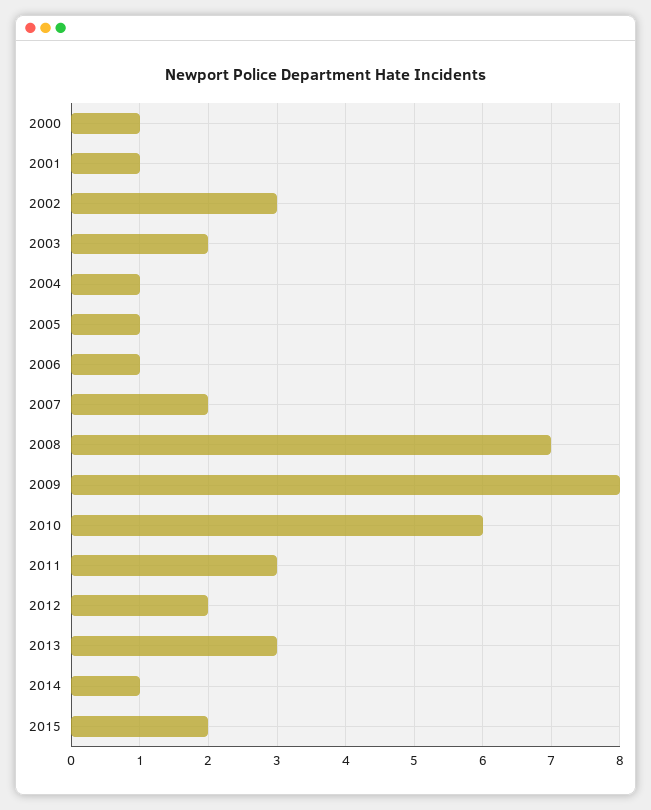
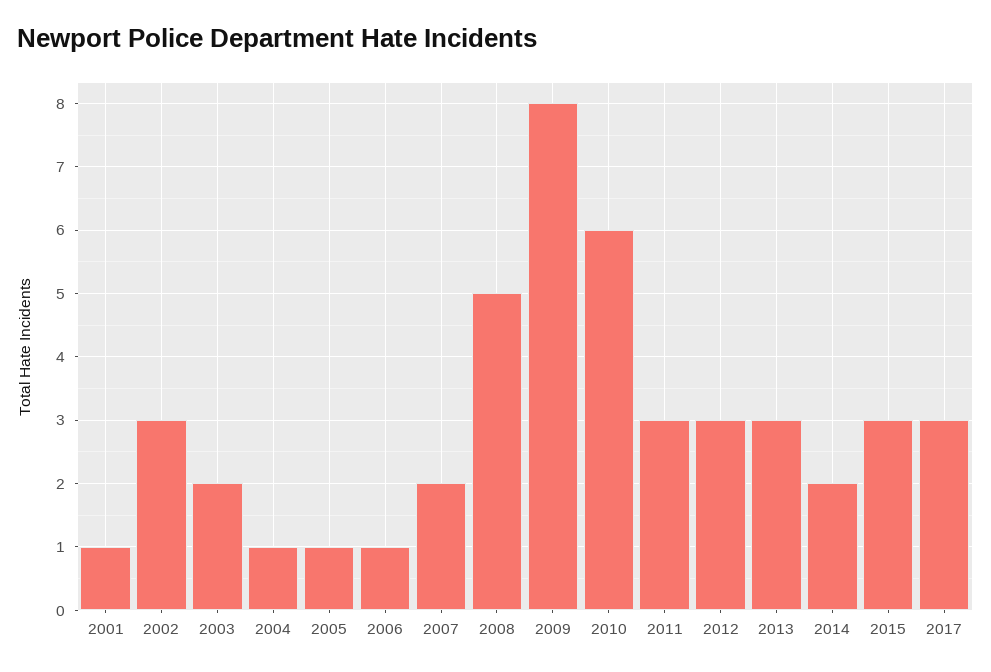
2000: 1 -> none
2008: 7 -> 5
2012: 2 -> 3
2014: 1 -> 2
2015: 2 -> 3
2017: none -> 3

